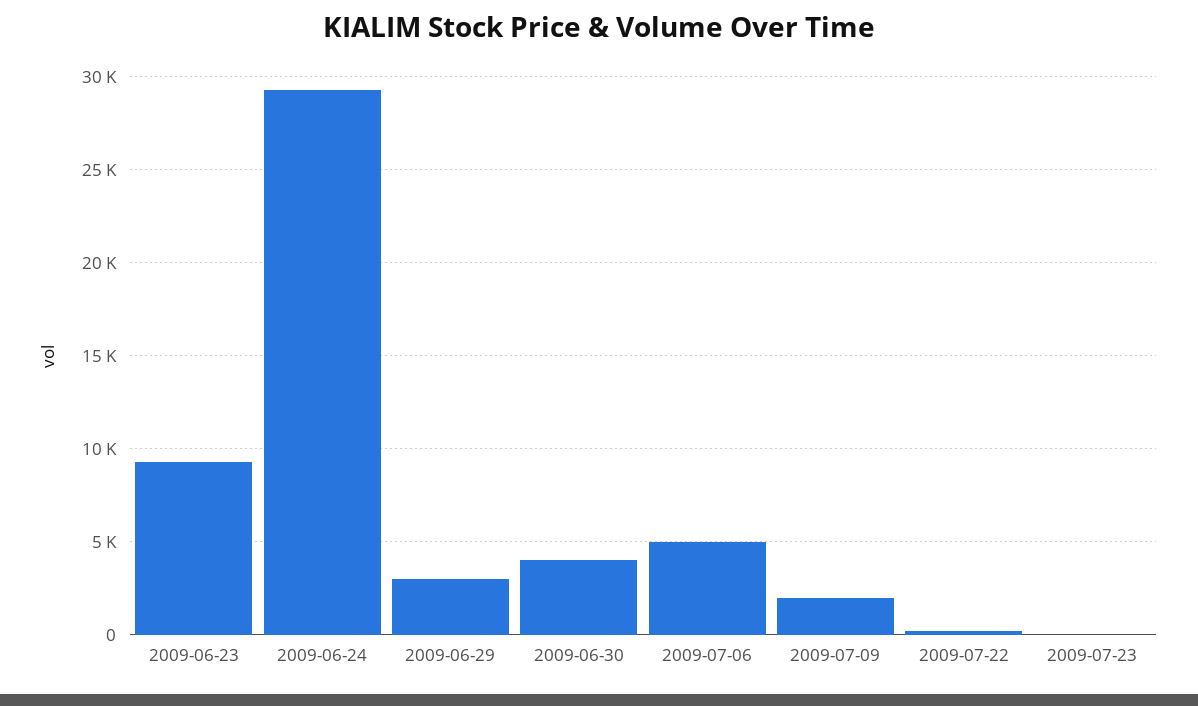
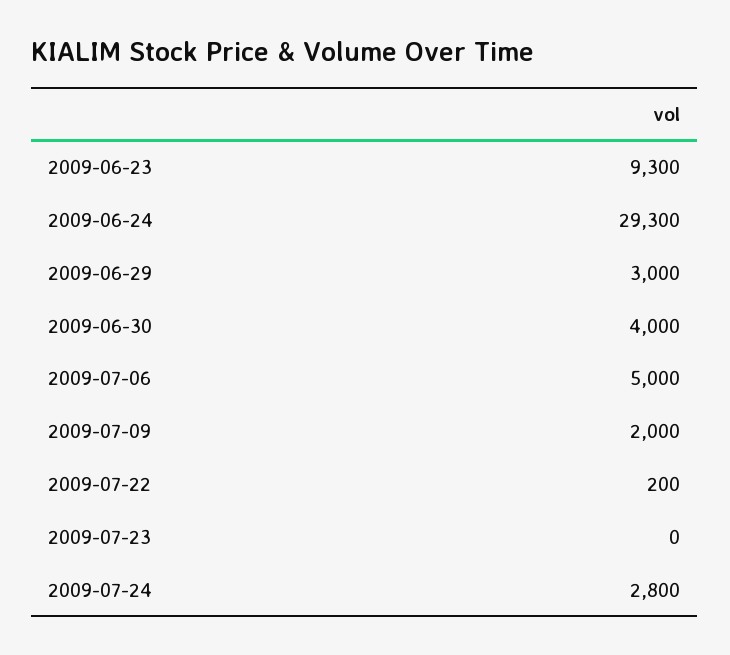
2009-07-24: none -> 2800

